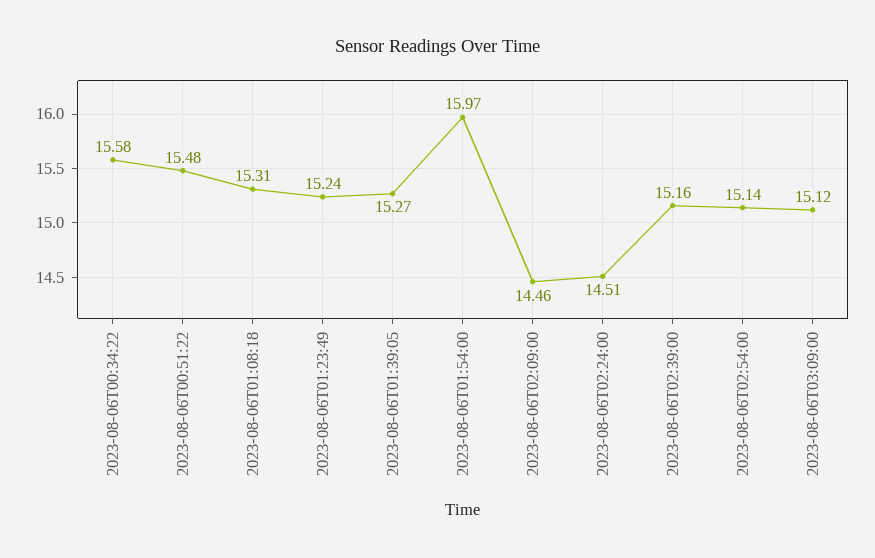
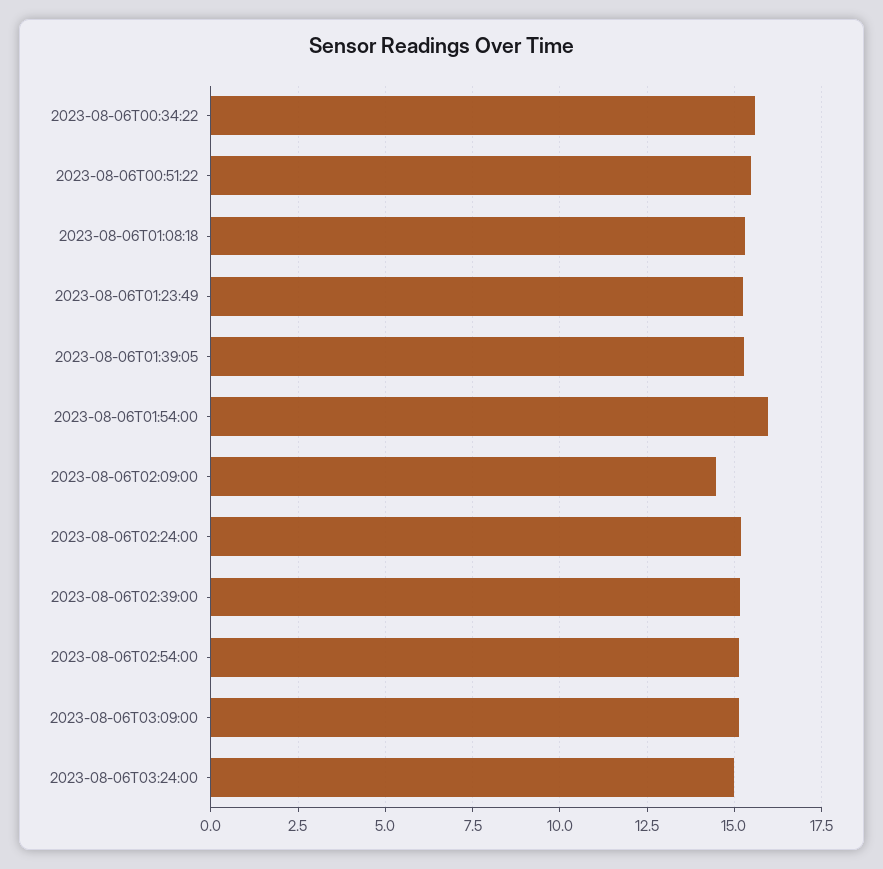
2023-08-06T02:24:00: 14.51 -> 15.25
2023-08-06T03:24:00: none -> 15

